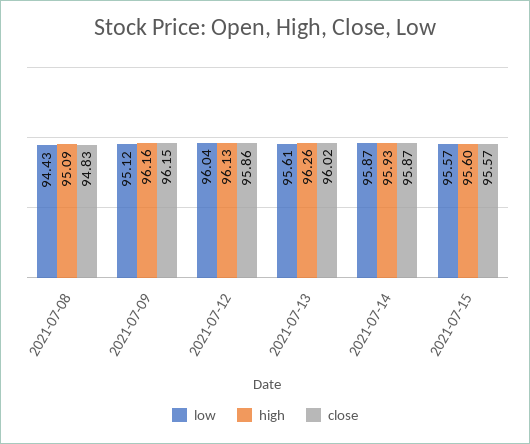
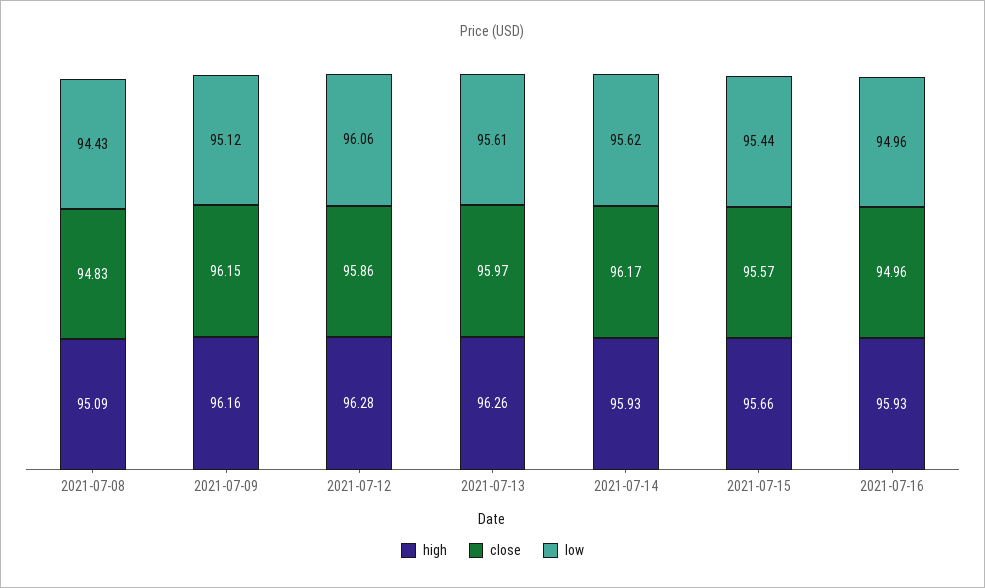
low, 2021-07-12: 96.04 -> 96.06
high, 2021-07-12: 96.13 -> 96.28
close, 2021-07-13: 96.02 -> 95.97
low, 2021-07-14: 95.87 -> 95.62
close, 2021-07-14: 95.87 -> 96.17
low, 2021-07-15: 95.57 -> 95.44
high, 2021-07-15: 95.6 -> 95.66
high, 2021-07-16: none -> 95.93
close, 2021-07-16: none -> 94.96
low, 2021-07-16: none -> 94.96

